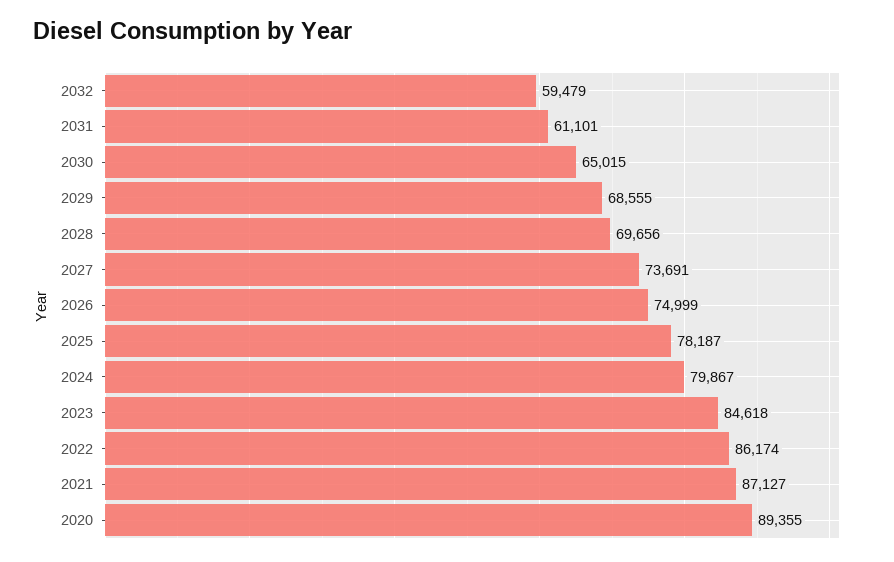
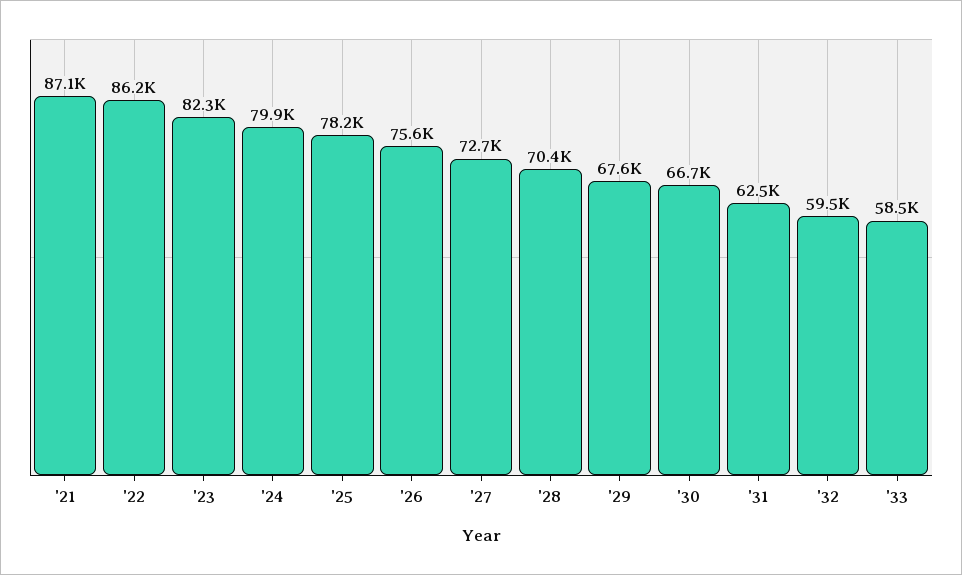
2031: 61101 -> 62500
2030: 65015 -> 66700
2029: 68555 -> 67600
2028: 69656 -> 70400
2027: 73691 -> 72700
2026: 74999 -> 75600
2023: 84618 -> 82300
2020: 89355 -> none
'33: none -> 58500

